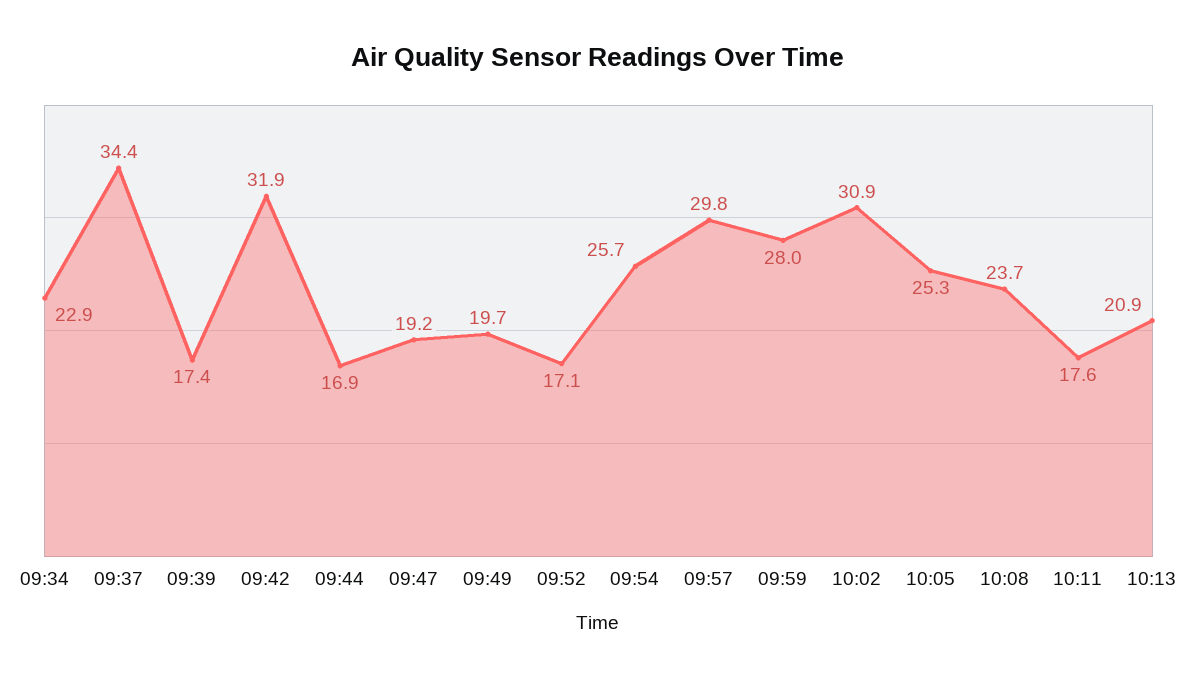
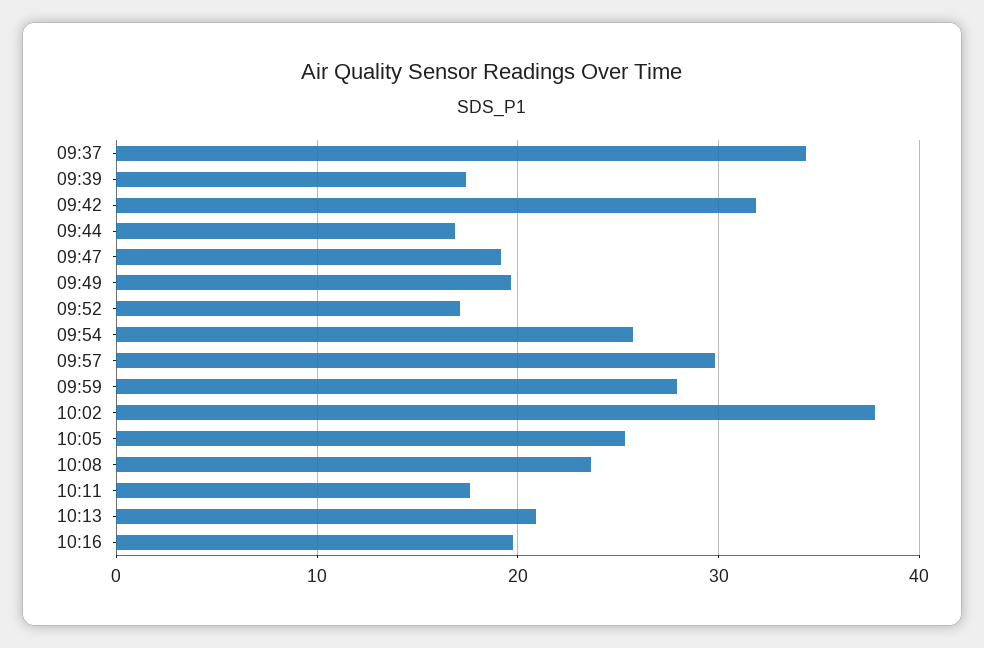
09:34: 22.9 -> none
10:02: 30.9 -> 38
10:16: none -> 20

